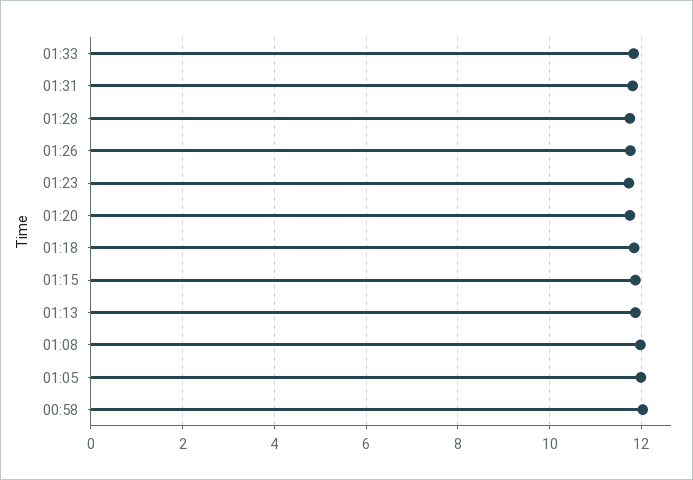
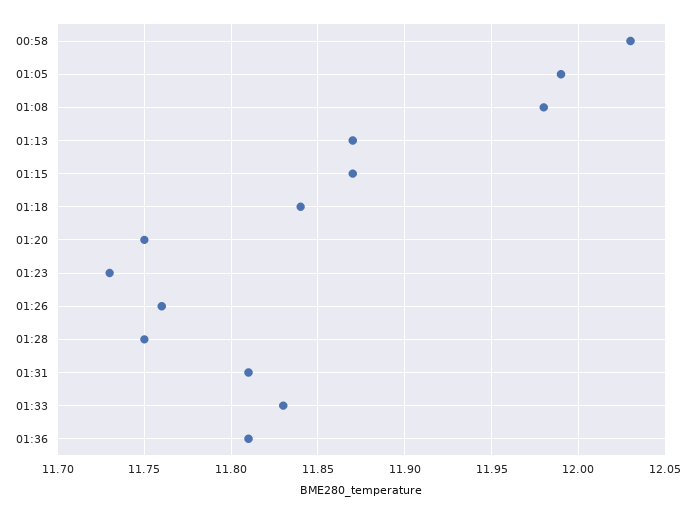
01:36: none -> 11.81

